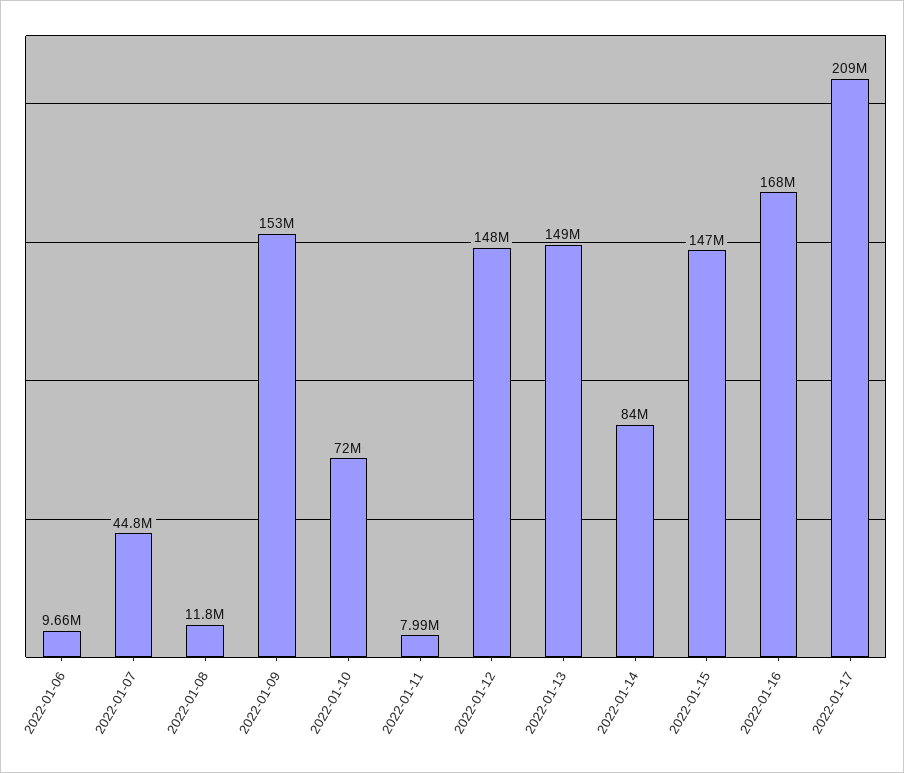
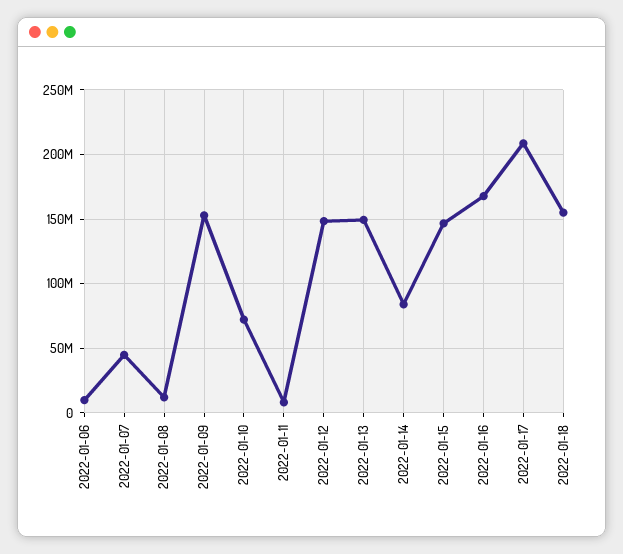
2022-01-18: none -> 155000000

